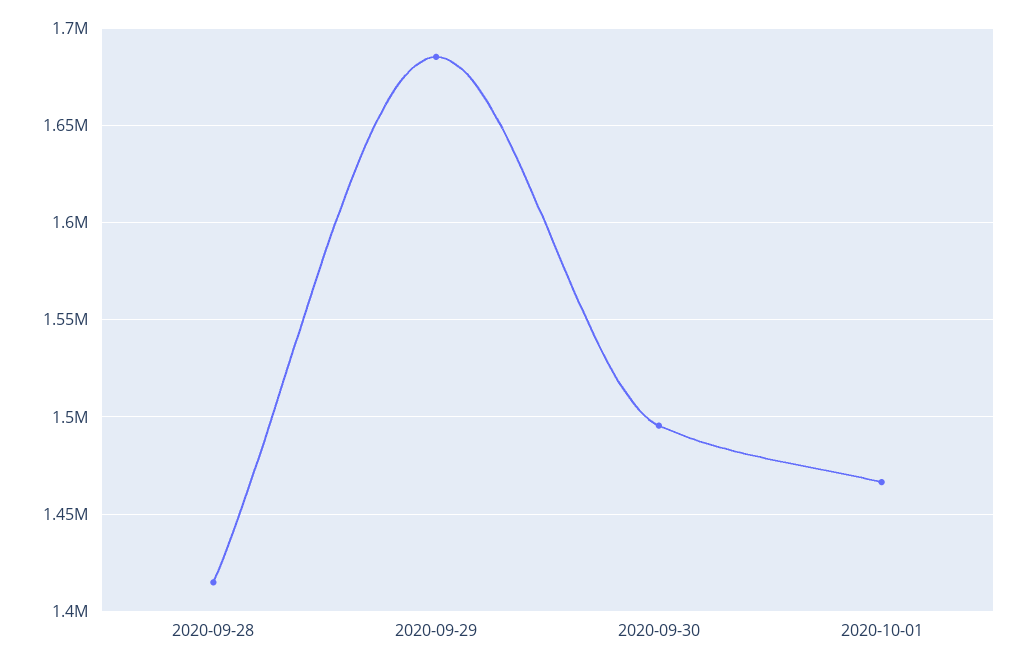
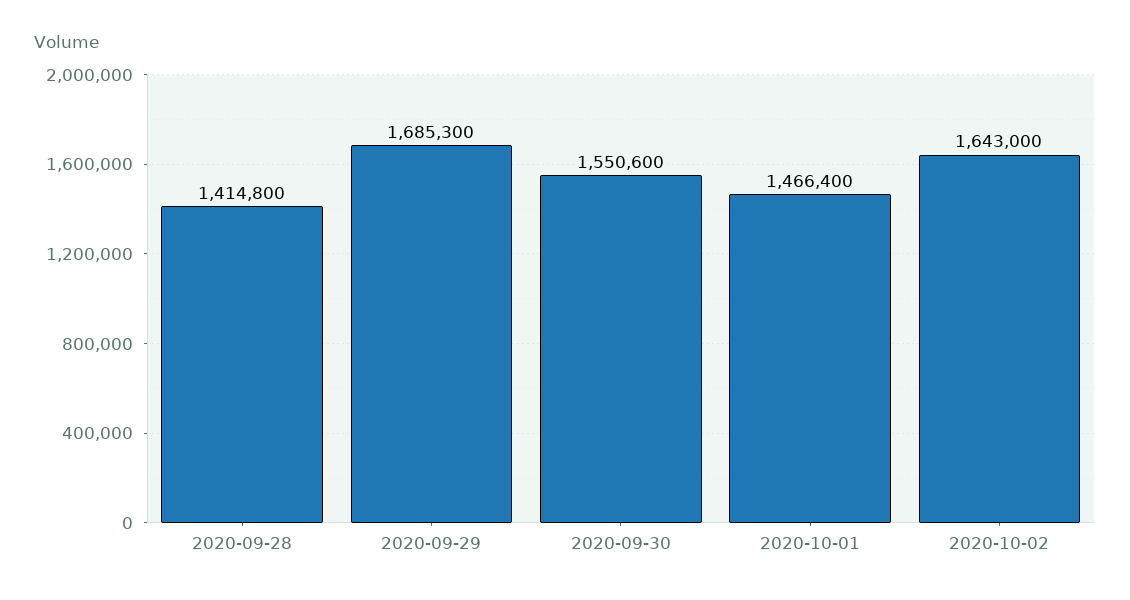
2020-09-30: 1495000 -> 1550600
2020-10-02: none -> 1643000

